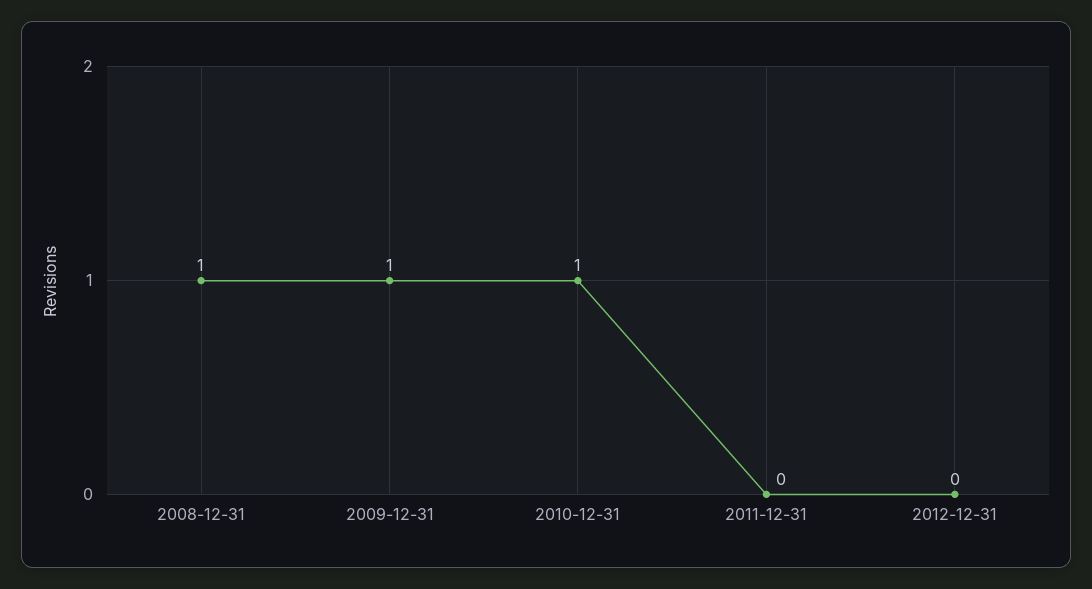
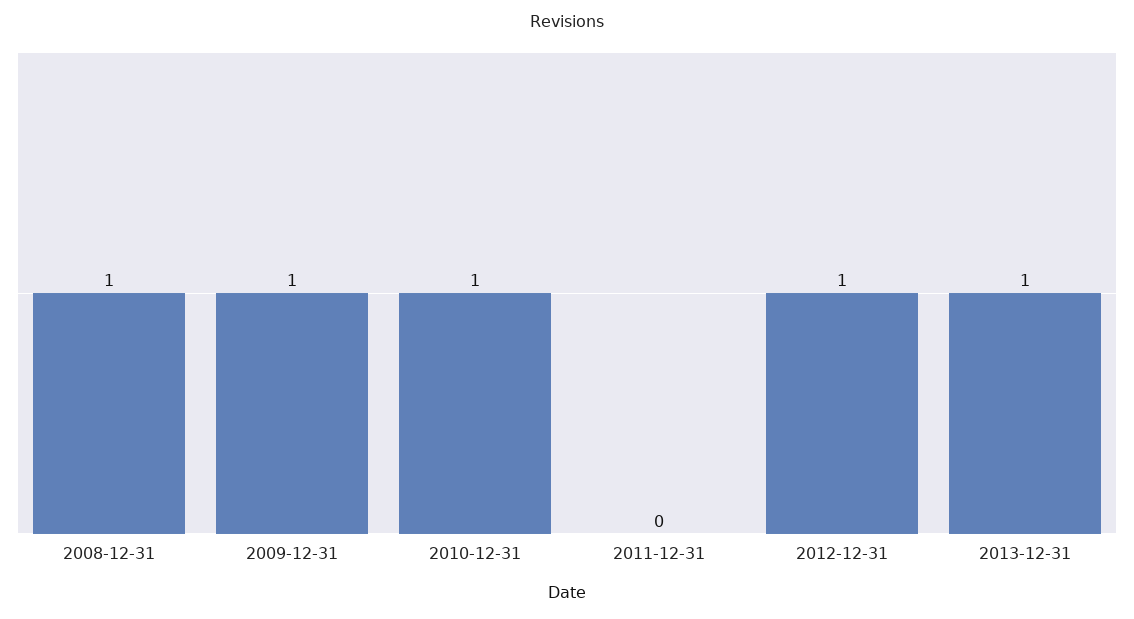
2012-12-31: 0 -> 1
2013-12-31: none -> 1

